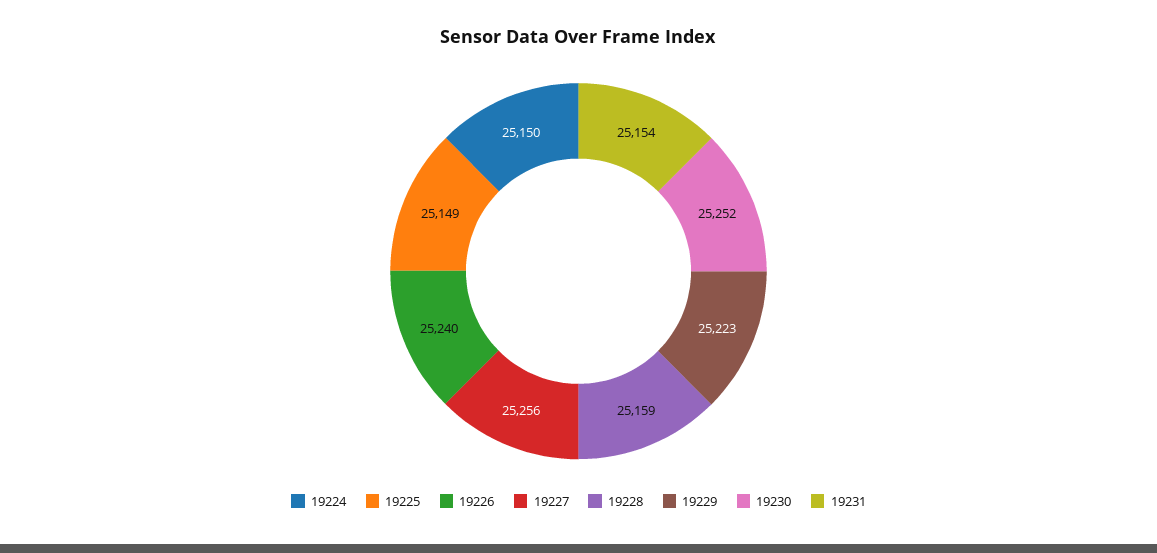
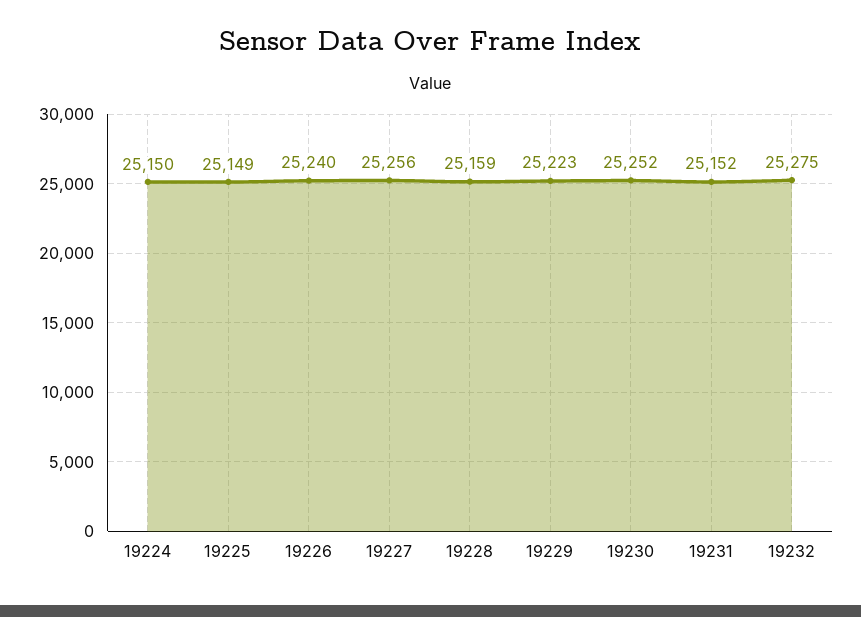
19231: 25154 -> 25152
19232: none -> 25275

